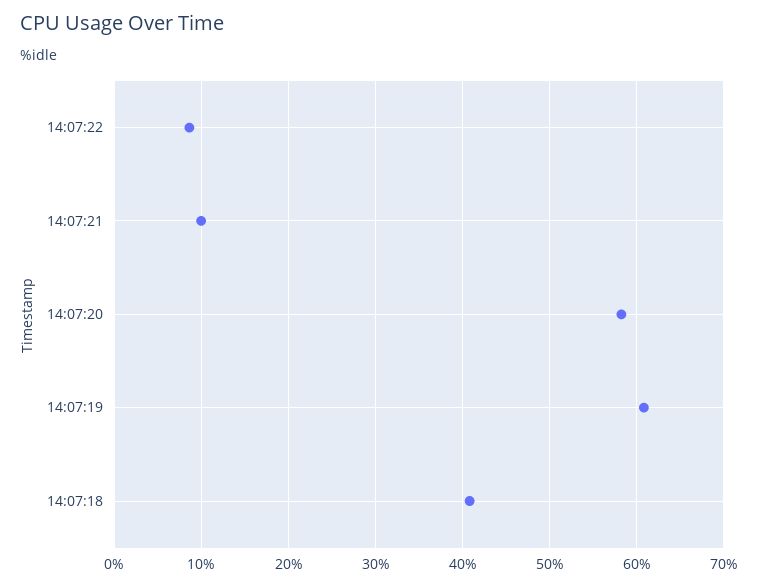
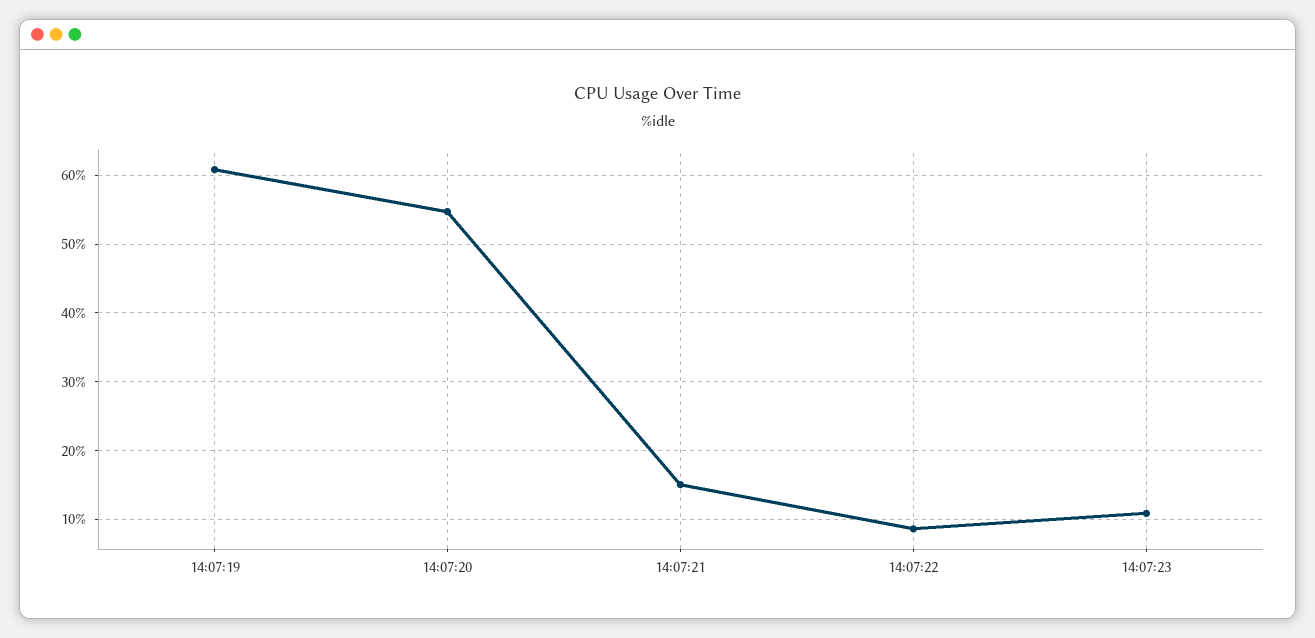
14:07:21: 10 -> 15
14:07:20: 58 -> 55
14:07:18: 41 -> none
14:07:23: none -> 11

